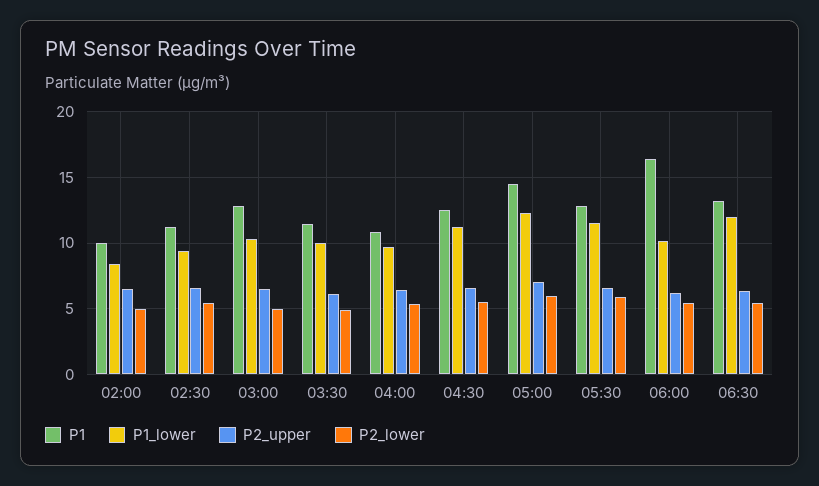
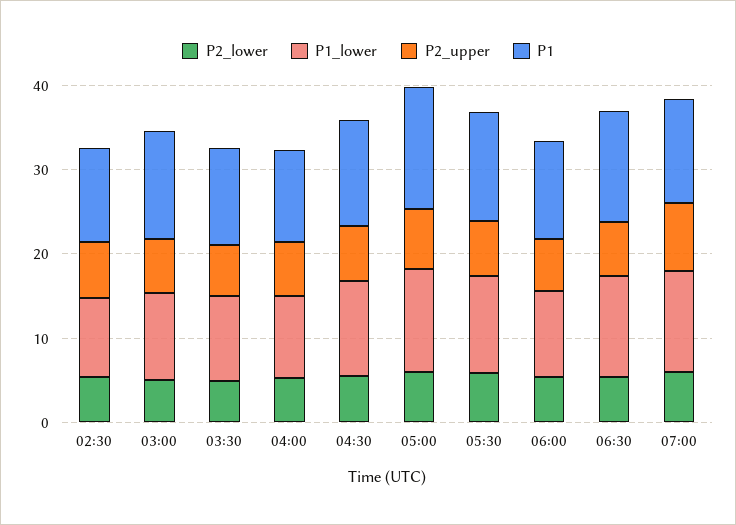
P1, 02:00: 10 -> none
P1_lower, 02:00: 8.5 -> none
P2_upper, 02:00: 6.5 -> none
P2_lower, 02:00: 5 -> none
P1, 06:00: 16.5 -> 12
P2_lower, 07:00: none -> 6
P1_lower, 07:00: none -> 12
P2_upper, 07:00: none -> 8
P1, 07:00: none -> 12

